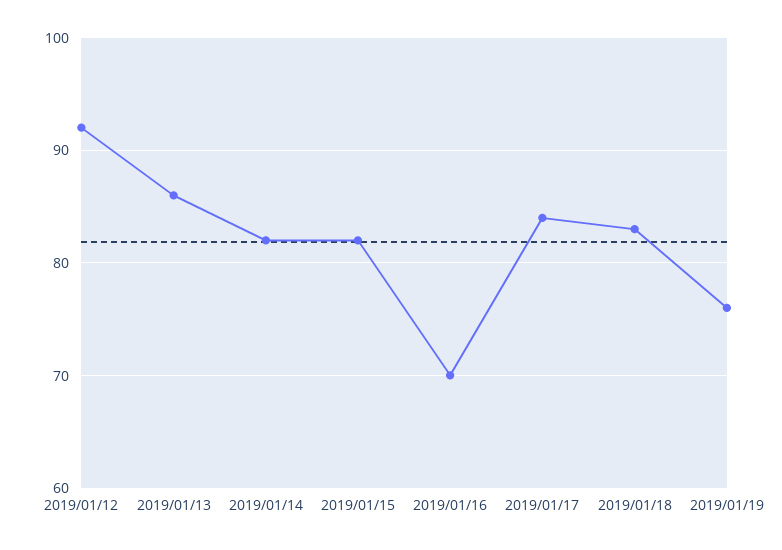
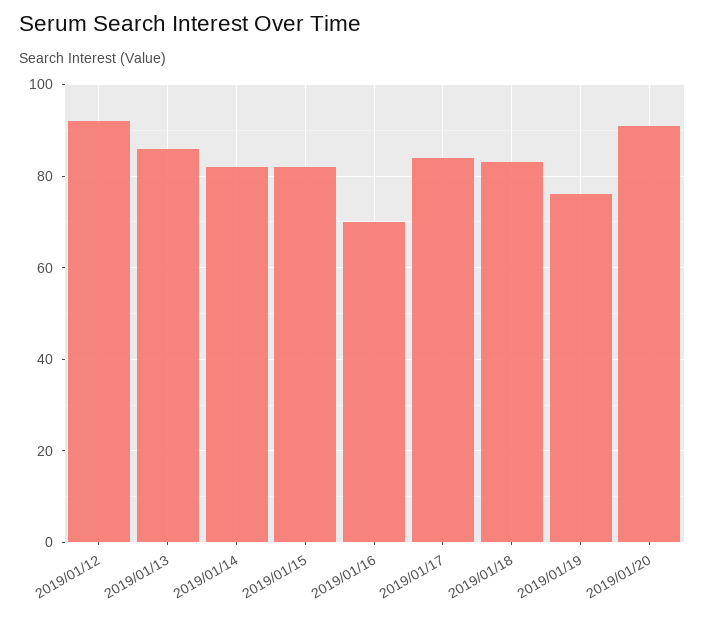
2019/01/20: none -> 90

